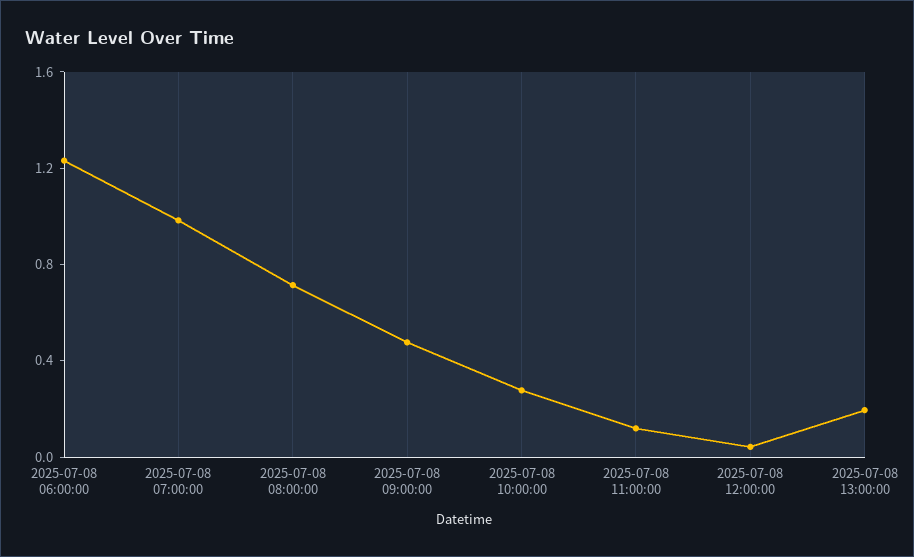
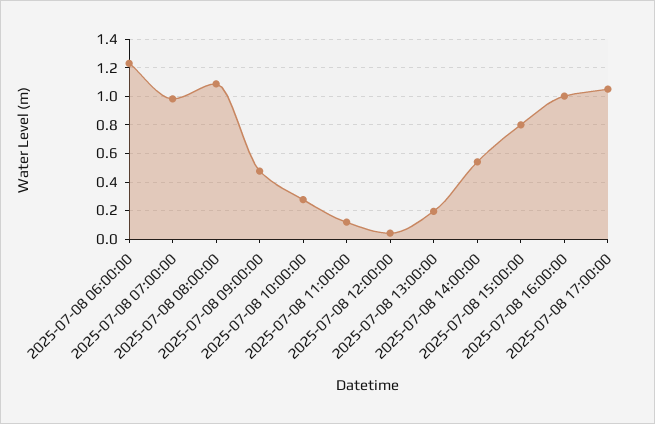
2025-07-08 08:00:00: 0.7 -> 1.1
2025-07-08 14:00:00: none -> 0.55
2025-07-08 15:00:00: none -> 0.8
2025-07-08 16:00:00: none -> 1
2025-07-08 17:00:00: none -> 1.05

